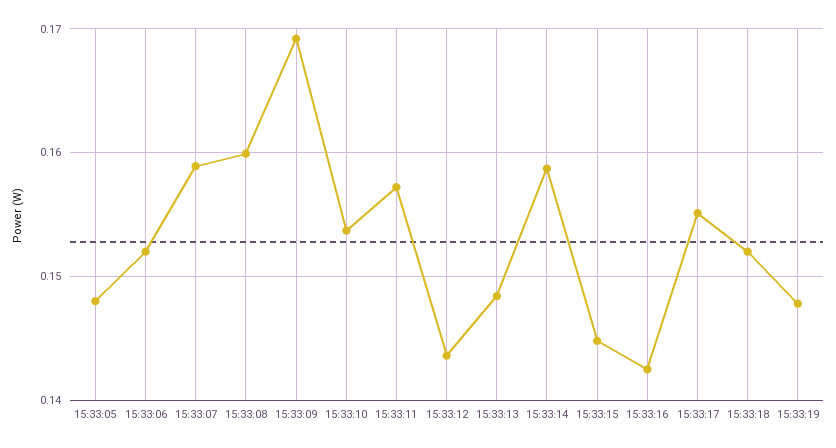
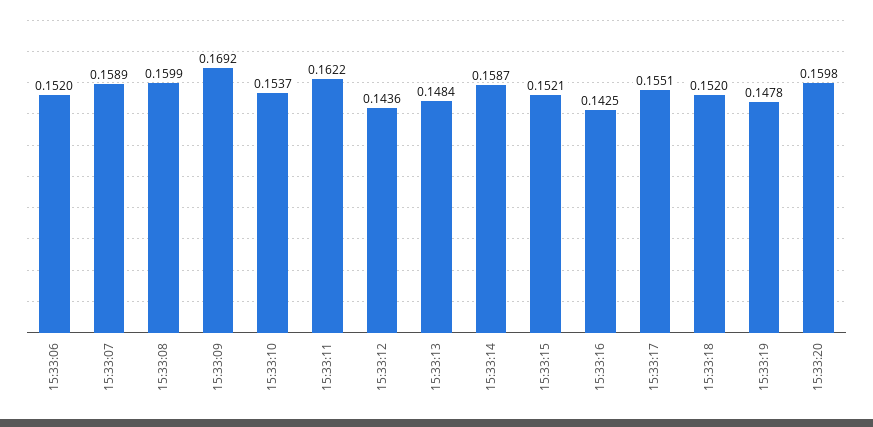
15:33:05: 0.148 -> none
15:33:11: 0.157 -> 0.1622
15:33:15: 0.145 -> 0.1521
15:33:20: none -> 0.1598

